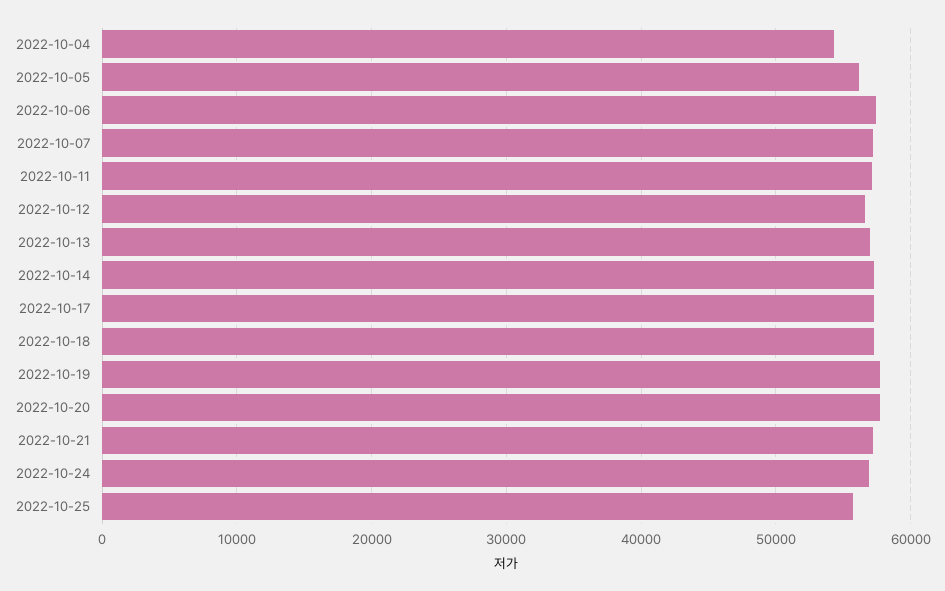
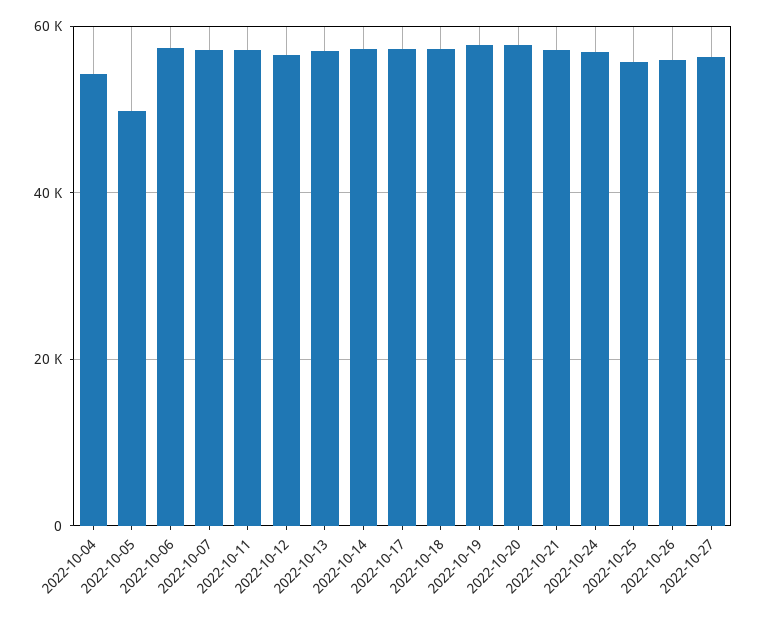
2022-10-05: 56000 -> 50000
2022-10-26: none -> 56000
2022-10-27: none -> 56000

